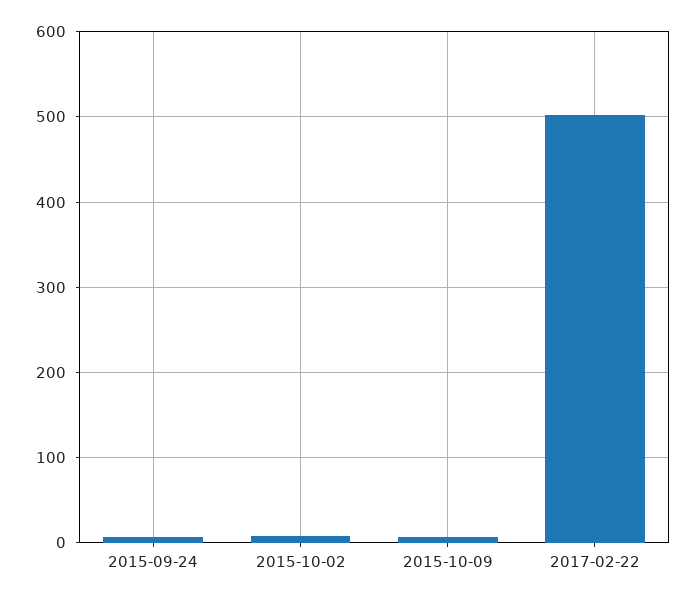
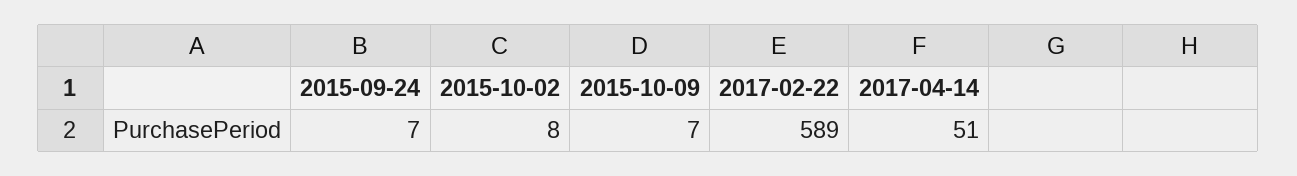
2017-02-22: 500 -> 589
2017-04-14: none -> 51

